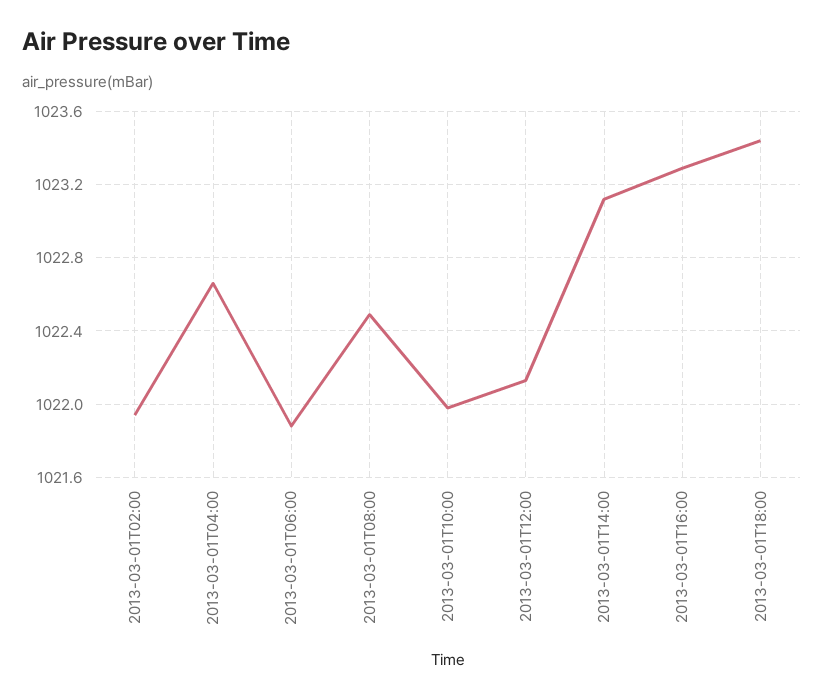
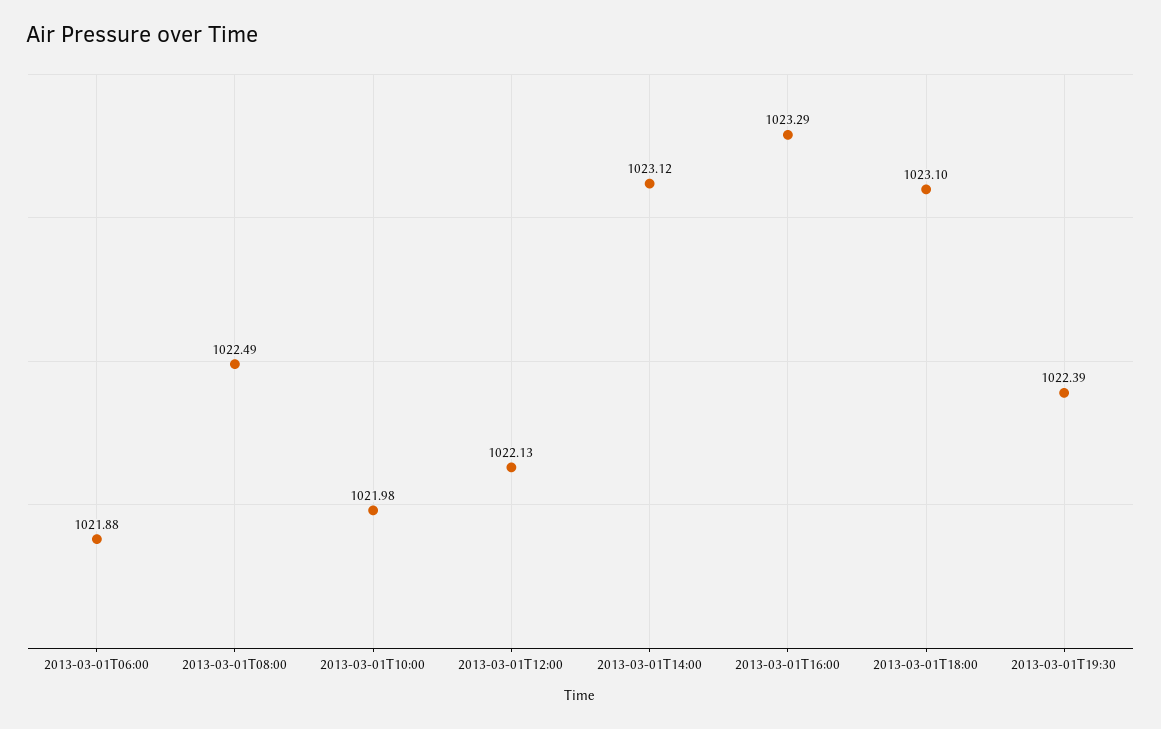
2013-03-01T02:00: 1021.95 -> none
2013-03-01T04:00: 1022.65 -> none
2013-03-01T18:00: 1023.45 -> 1023.1
2013-03-01T19:30: none -> 1022.39

